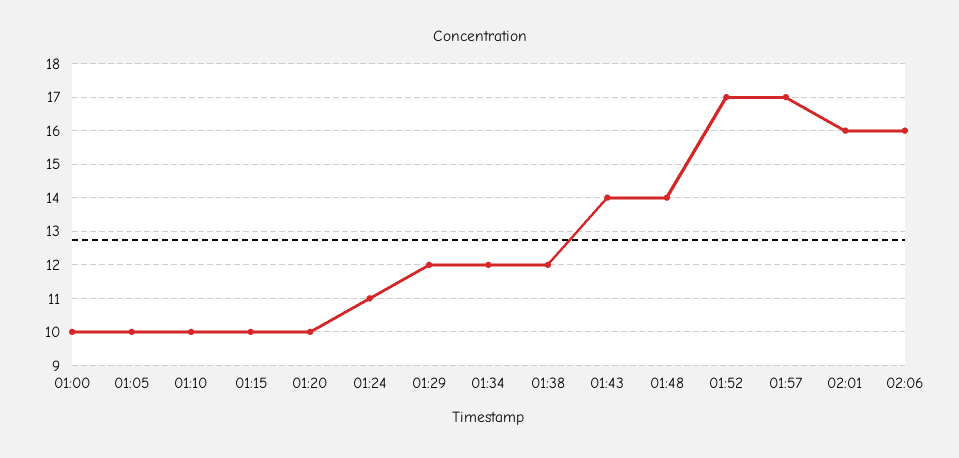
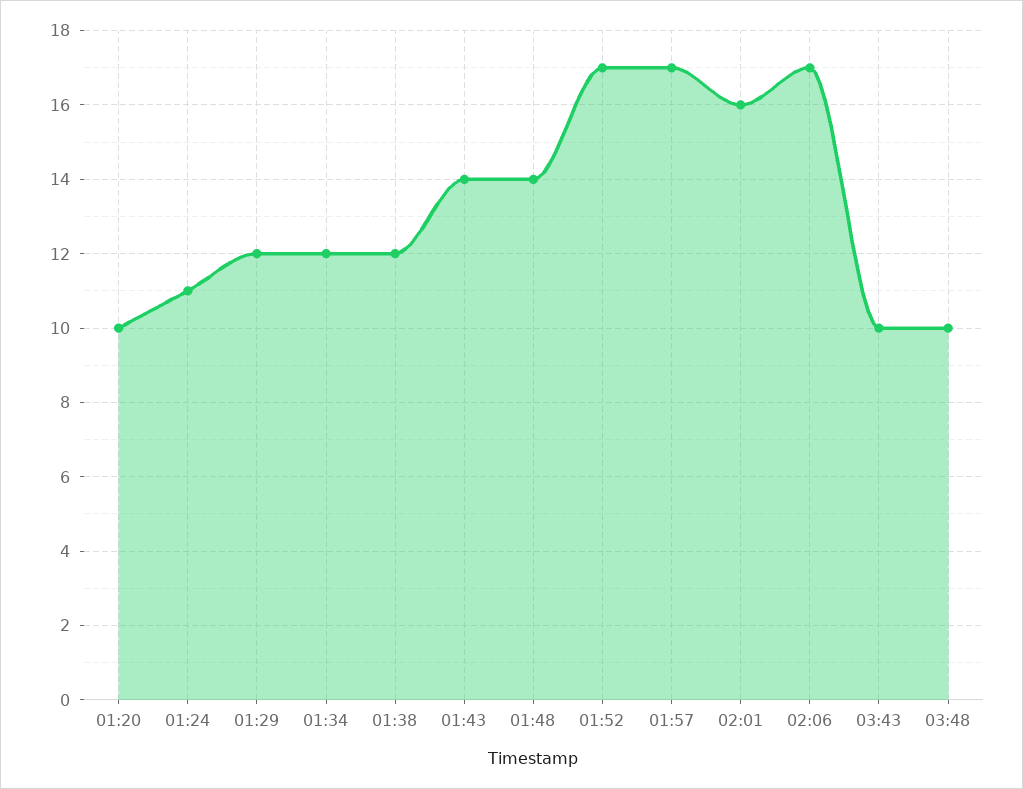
01:00: 10 -> none
01:05: 10 -> none
01:10: 10 -> none
01:15: 10 -> none
02:06: 16 -> 17
03:43: none -> 10
03:48: none -> 10

